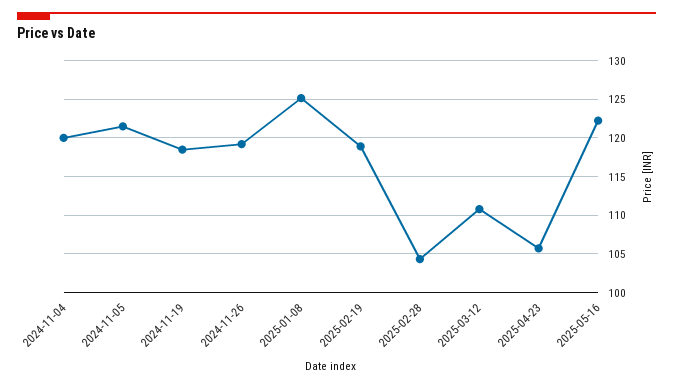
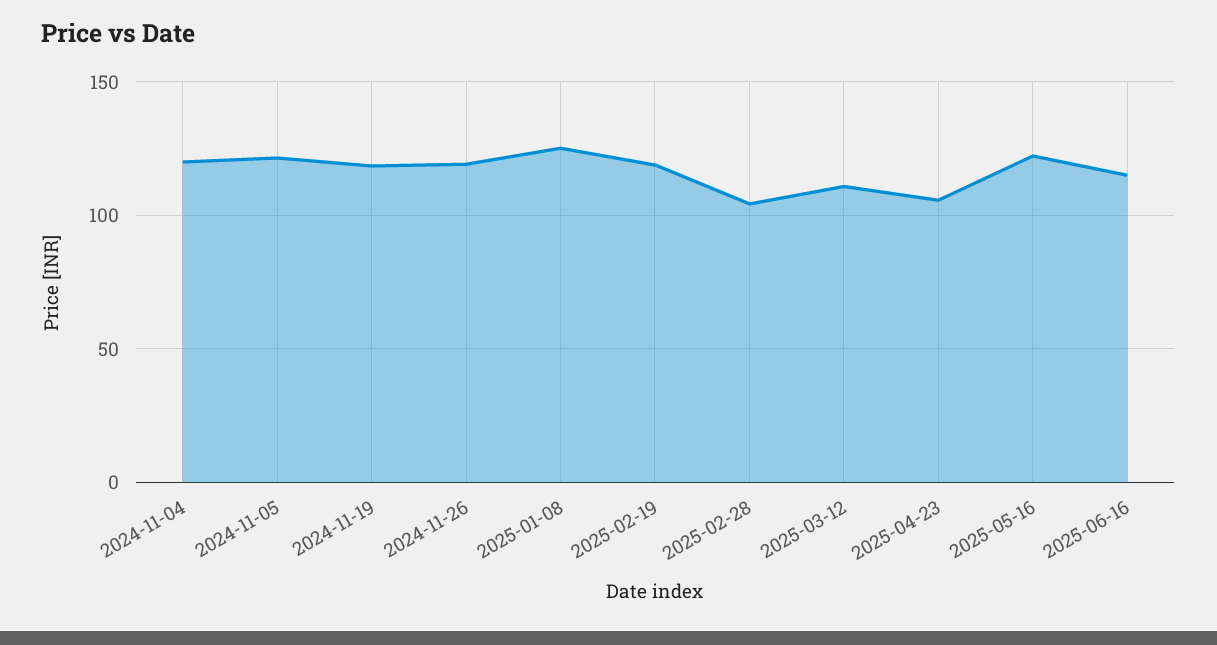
2025-06-16: none -> 115

